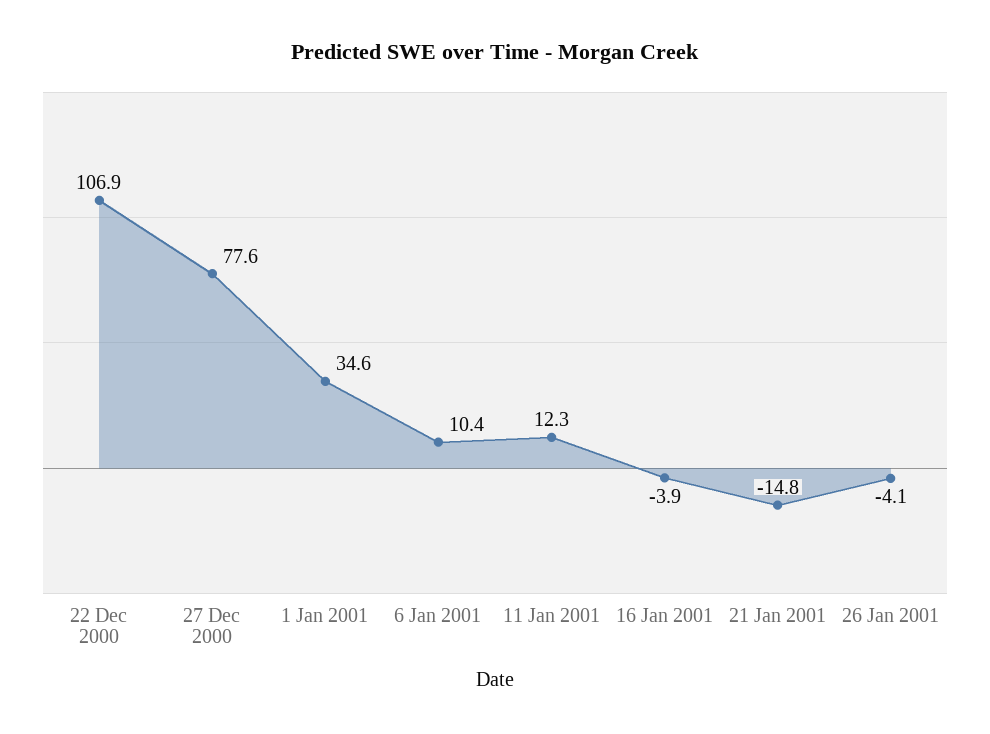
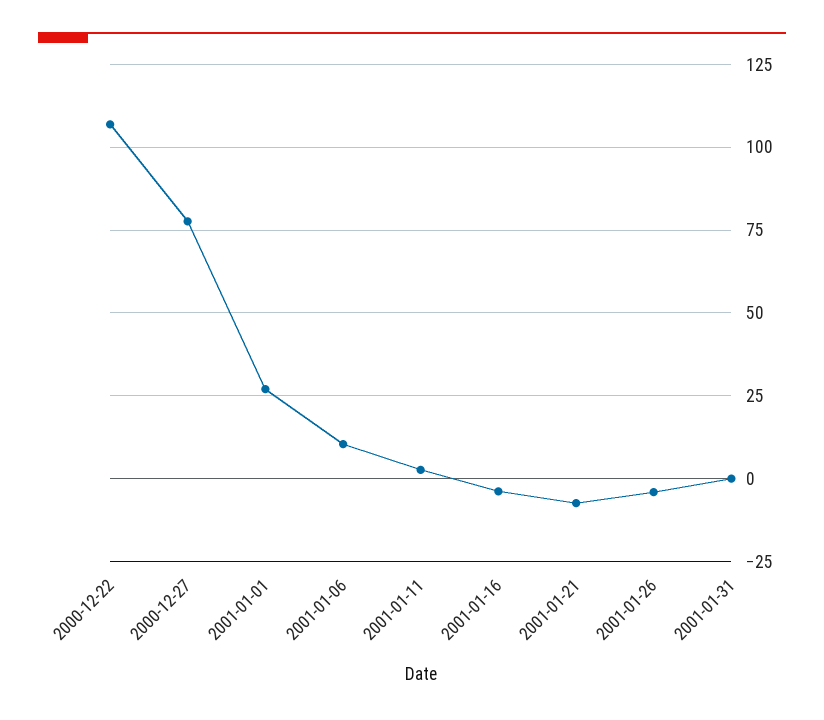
1 Jan 2001: 34.6 -> 27.5
11 Jan 2001: 12.3 -> 2.5
21 Jan 2001: -14.8 -> -7.5
2001-01-31: none -> 0

